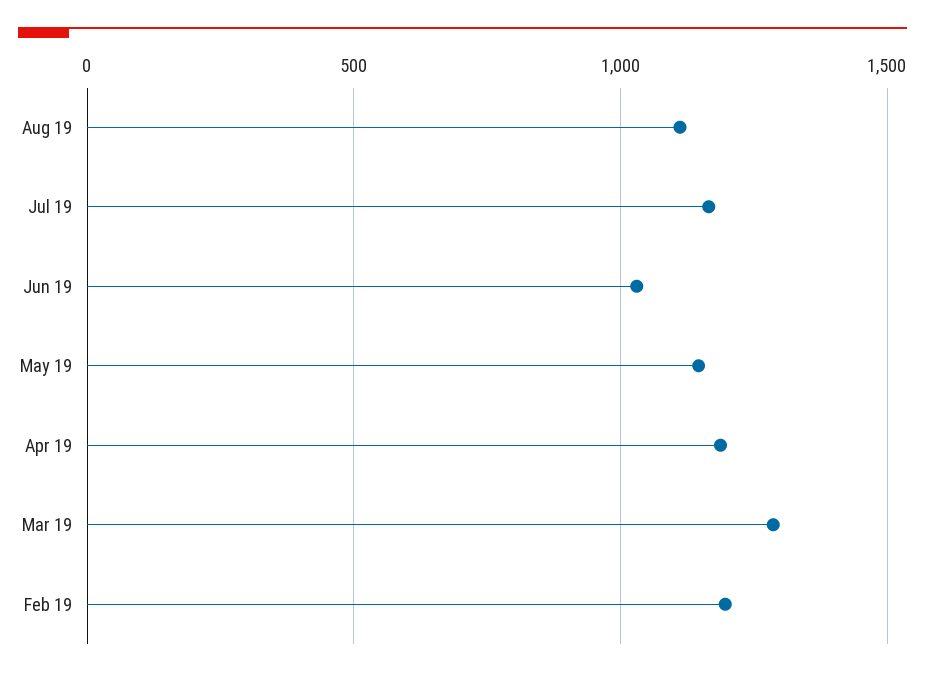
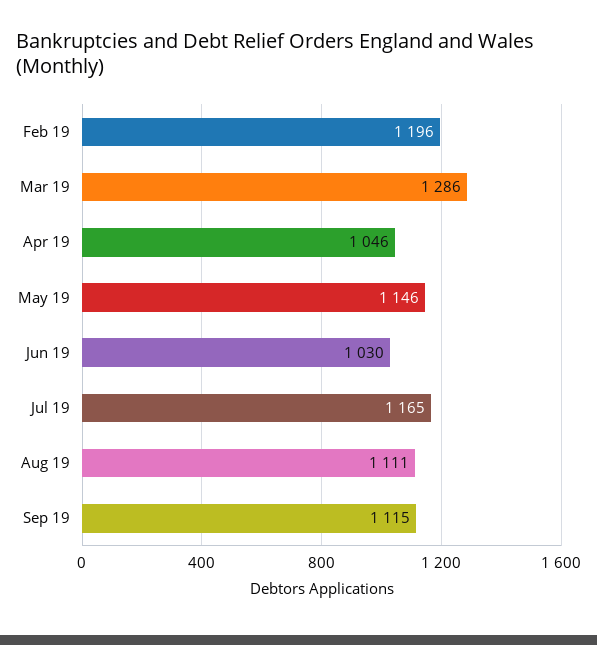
Apr 19: 1200 -> 1046
Sep 19: none -> 1115

